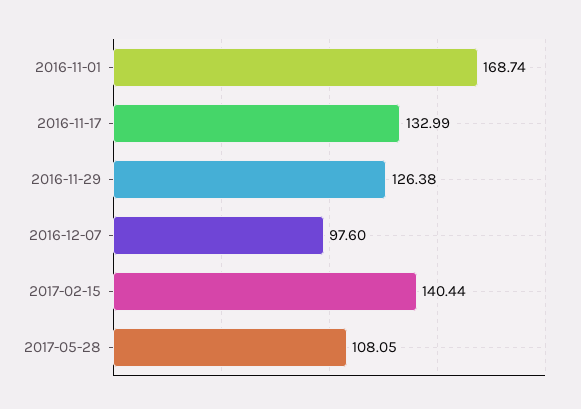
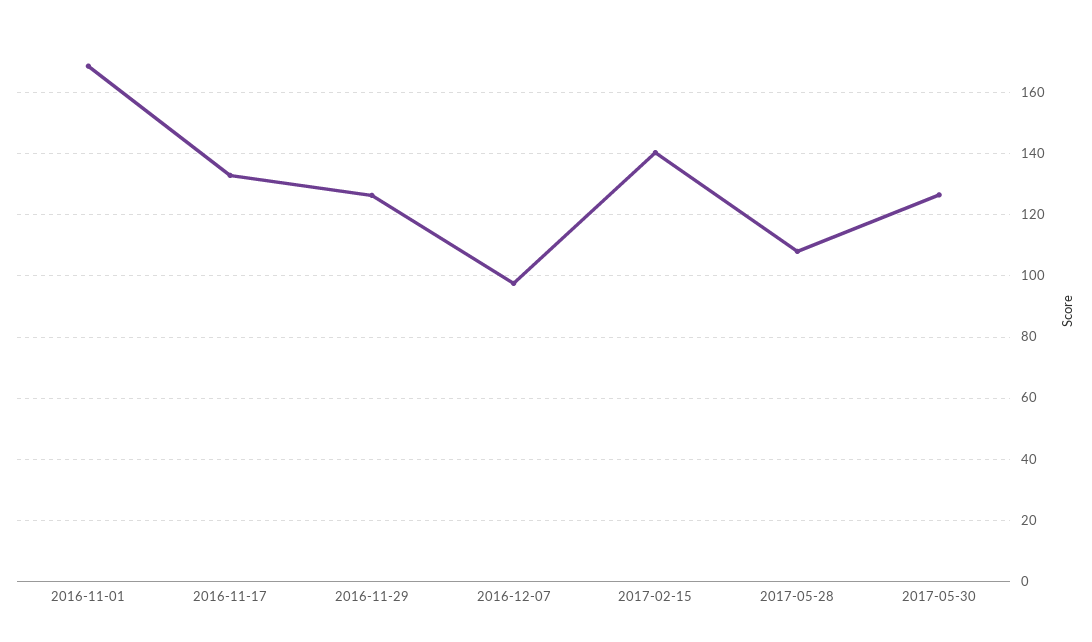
2017-05-30: none -> 126

